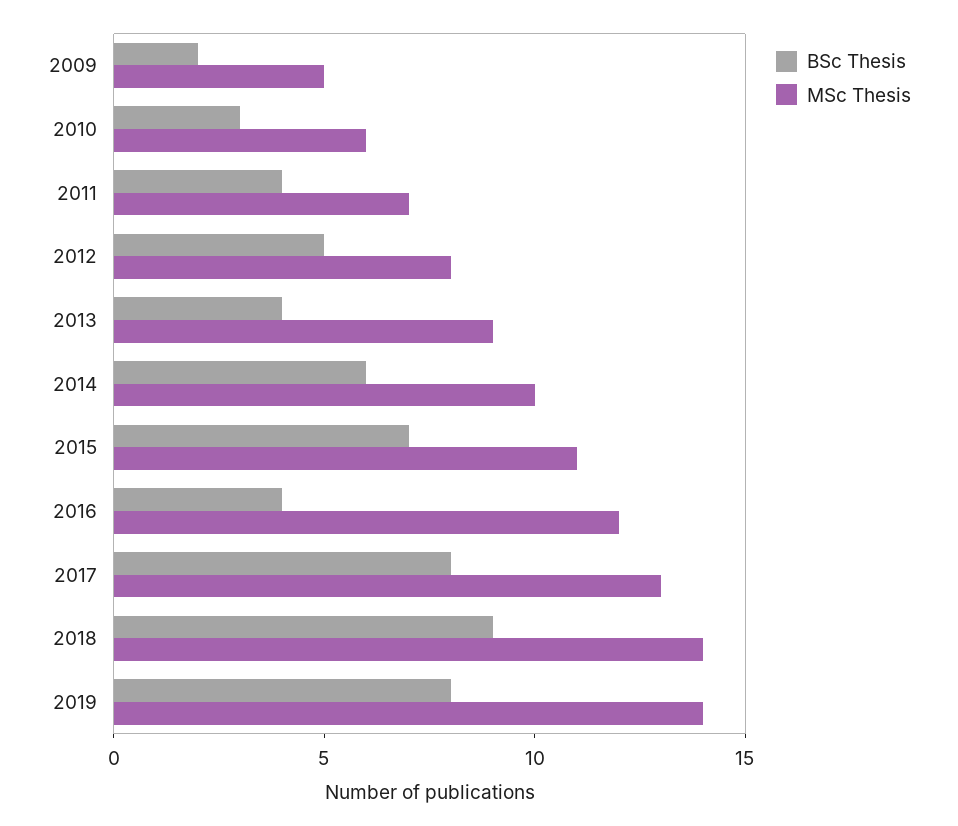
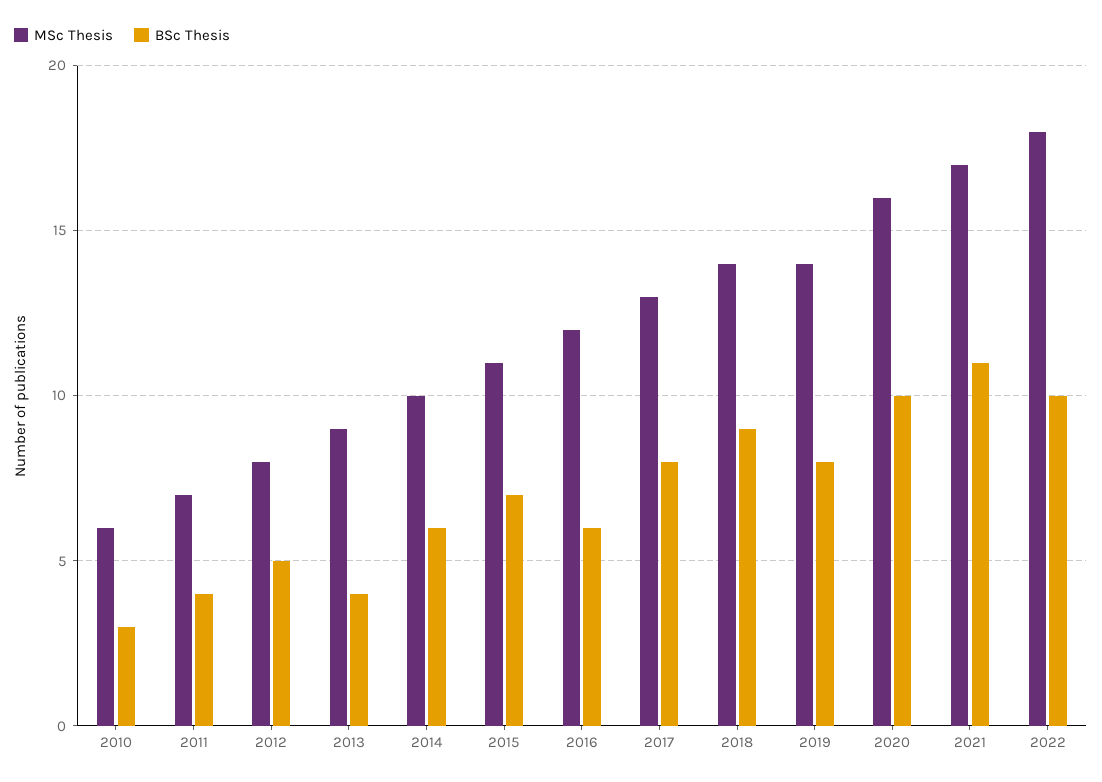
BSc Thesis, 2009: 2 -> none
MSc Thesis, 2009: 5 -> none
BSc Thesis, 2016: 4 -> 6
MSc Thesis, 2020: none -> 16
BSc Thesis, 2020: none -> 10
MSc Thesis, 2021: none -> 17
BSc Thesis, 2021: none -> 11
MSc Thesis, 2022: none -> 18
BSc Thesis, 2022: none -> 10

